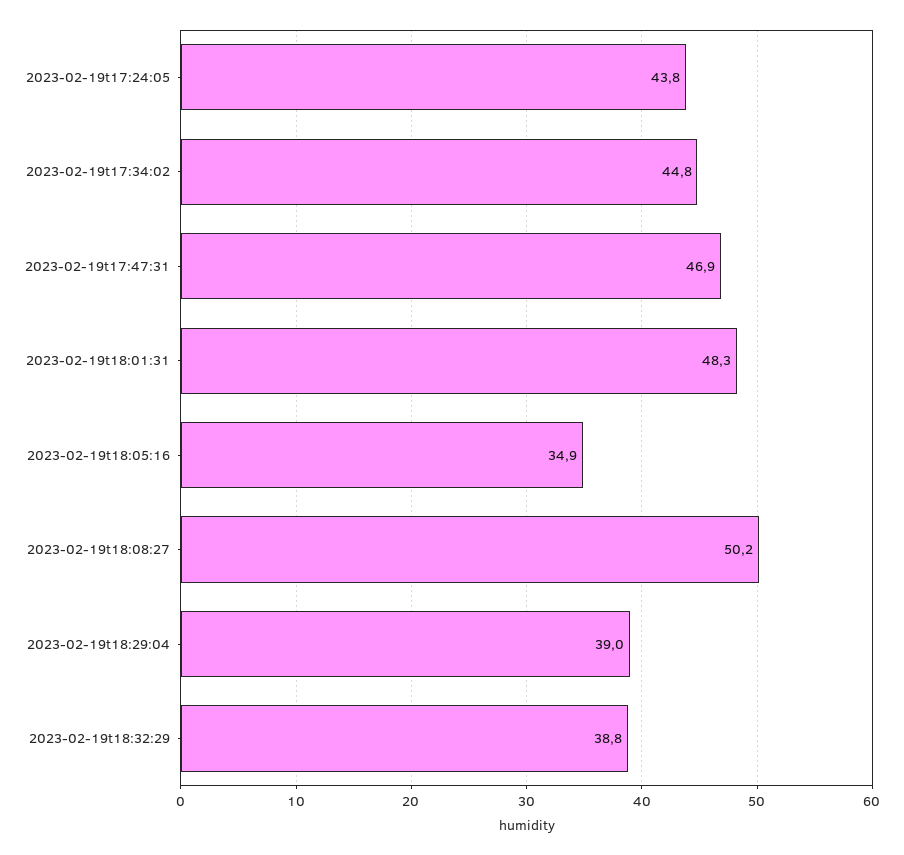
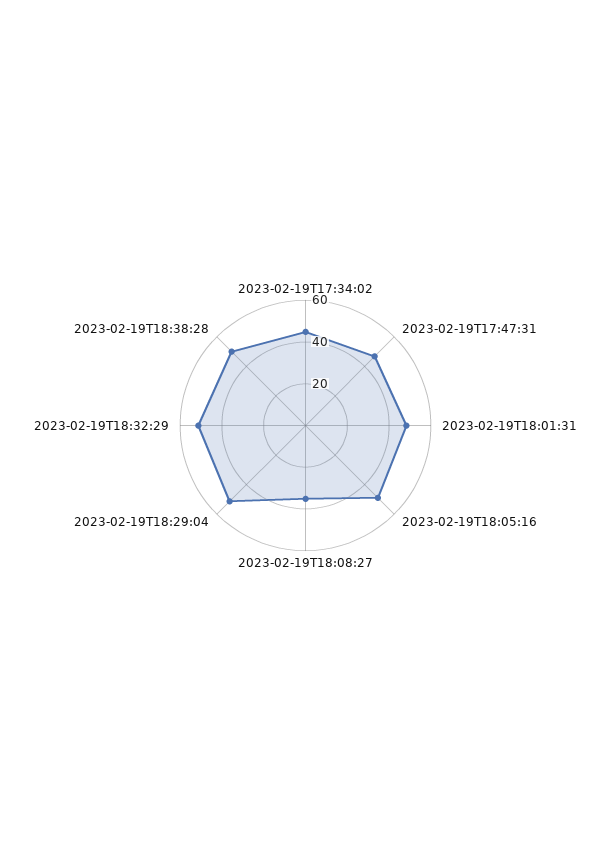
2023-02-19t17:24:05: 43.8 -> none
2023-02-19t18:05:16: 34.9 -> 50
2023-02-19t18:08:27: 50.2 -> 35
2023-02-19t18:29:04: 39 -> 50
2023-02-19t18:32:29: 38.8 -> 50
2023-02-19T18:38:28: none -> 50

